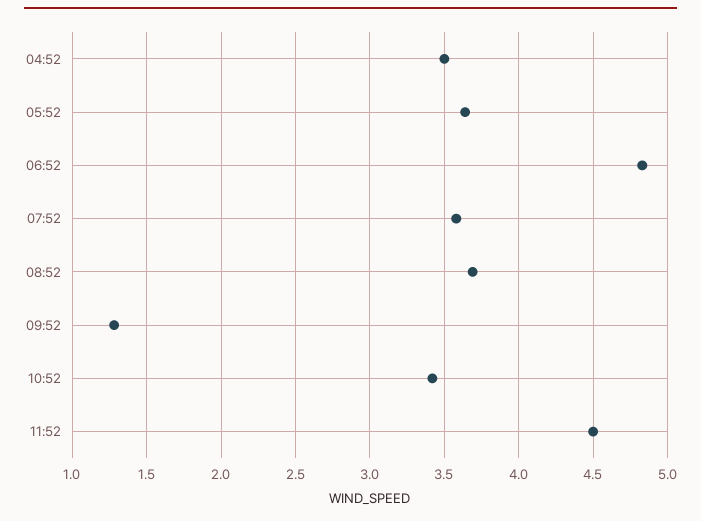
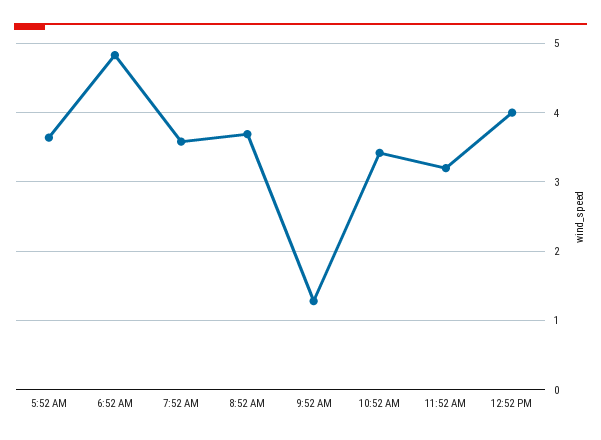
04:52: 3.5 -> none
11:52: 4.5 -> 3.2
12:52 PM: none -> 4

